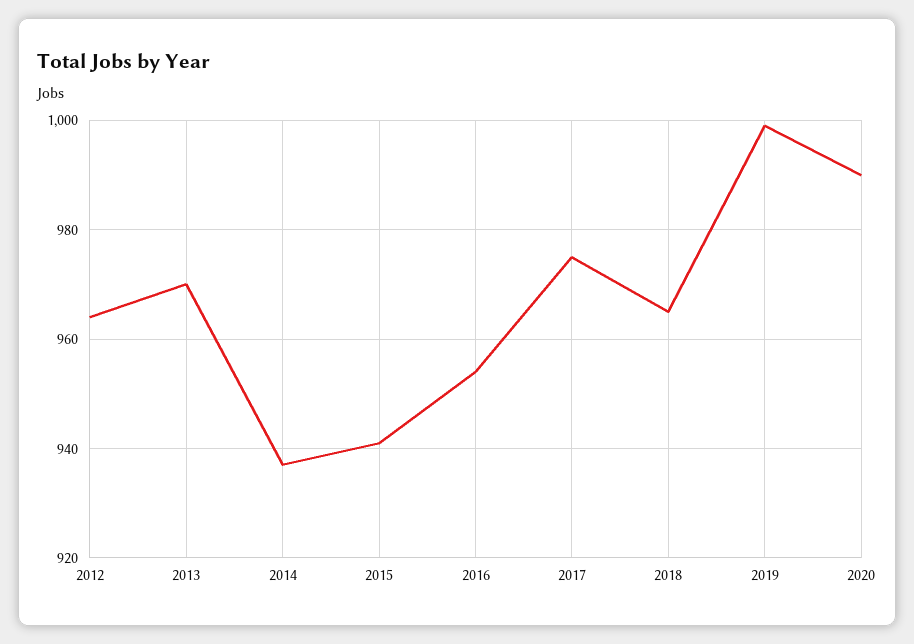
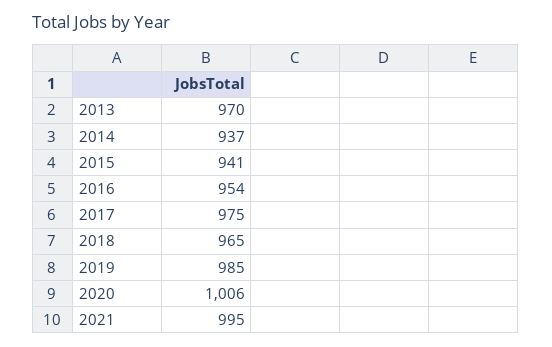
2012: 965 -> none
2019: 1000 -> 985
2020: 990 -> 1006
2021: none -> 995

